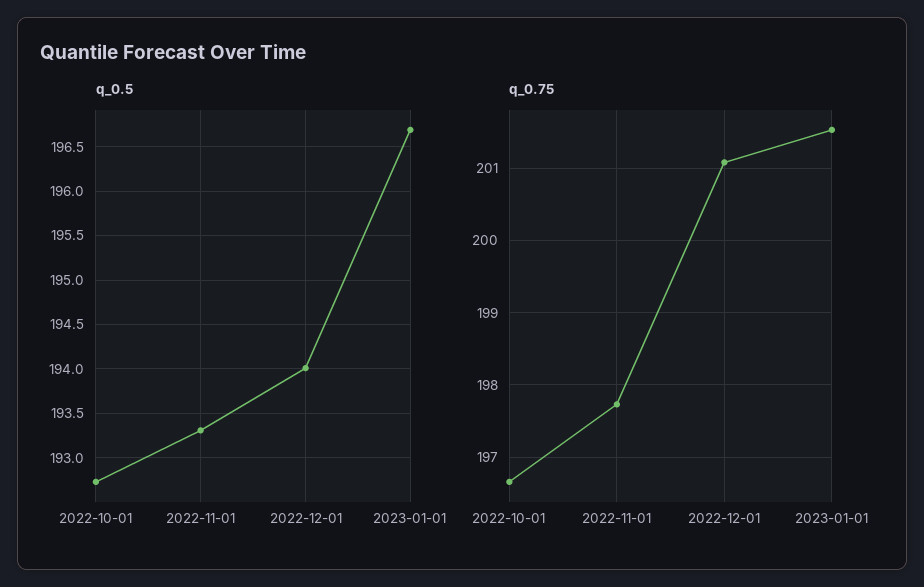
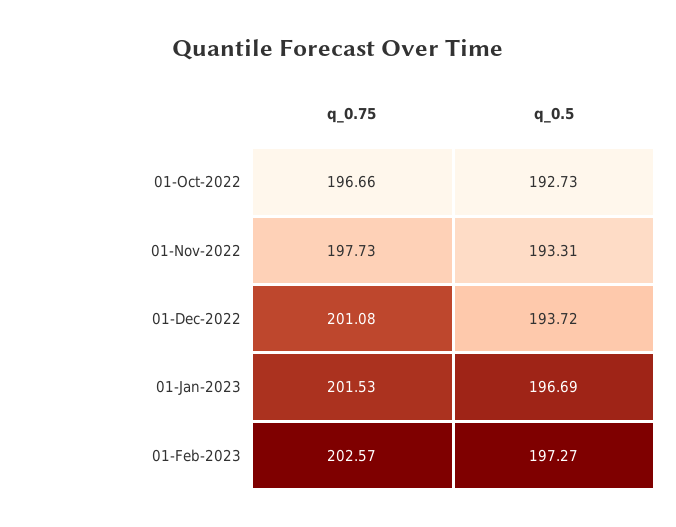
q_0.5, 2022-12-01: 194 -> 193.72
q_0.75, 01-Feb-2023: none -> 202.57
q_0.5, 01-Feb-2023: none -> 197.27

